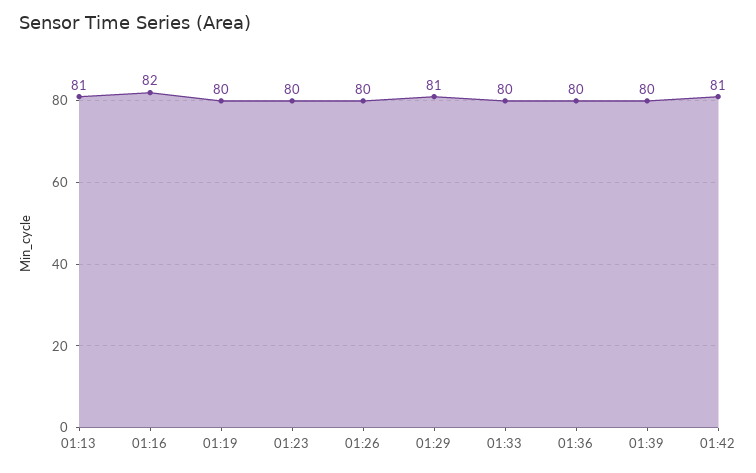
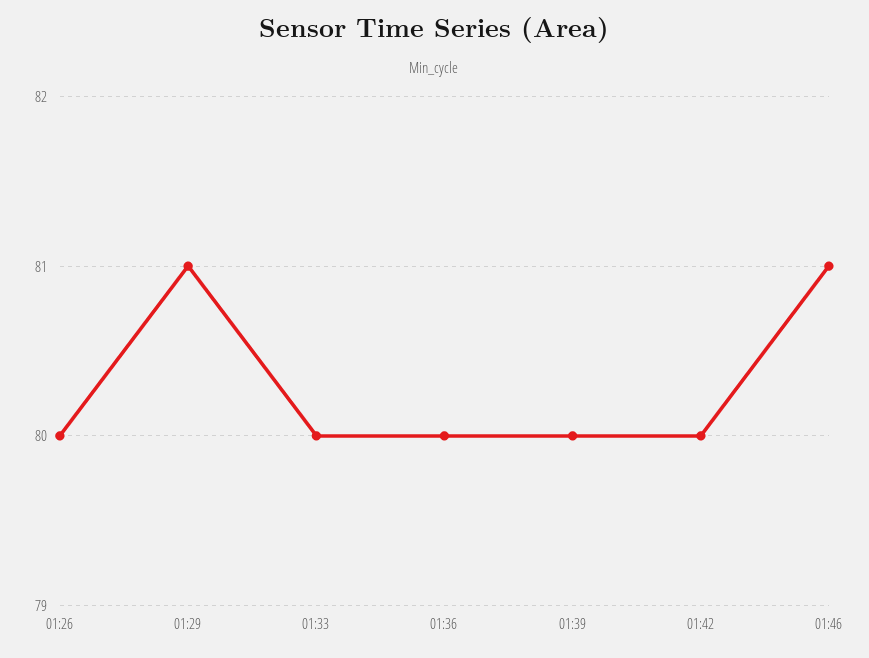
01:13: 81 -> none
01:16: 82 -> none
01:19: 80 -> none
01:23: 80 -> none
01:42: 81 -> 80
01:46: none -> 81

